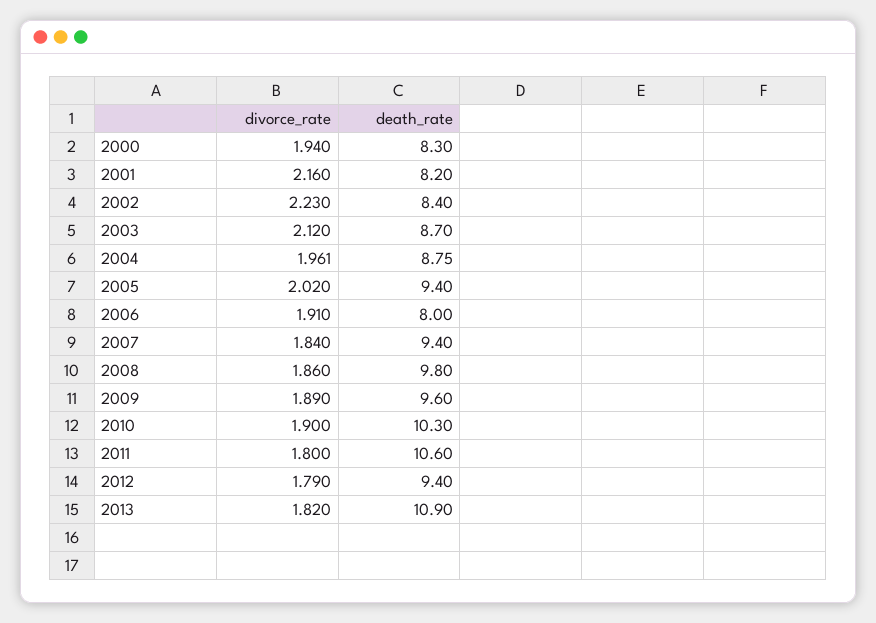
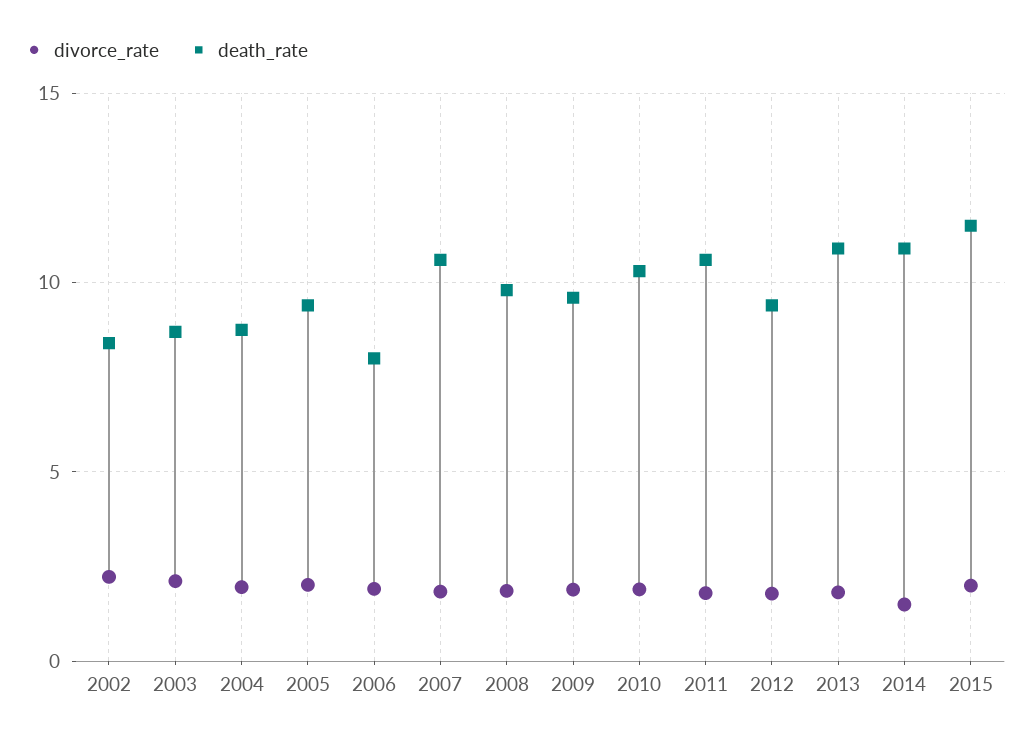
divorce_rate, 2000: 1.94 -> none
death_rate, 2000: 8.3 -> none
divorce_rate, 2001: 2.16 -> none
death_rate, 2001: 8.2 -> none
death_rate, 2007: 9.4 -> 10.5
divorce_rate, 2014: none -> 1.5
death_rate, 2014: none -> 11
divorce_rate, 2015: none -> 2
death_rate, 2015: none -> 11.5

